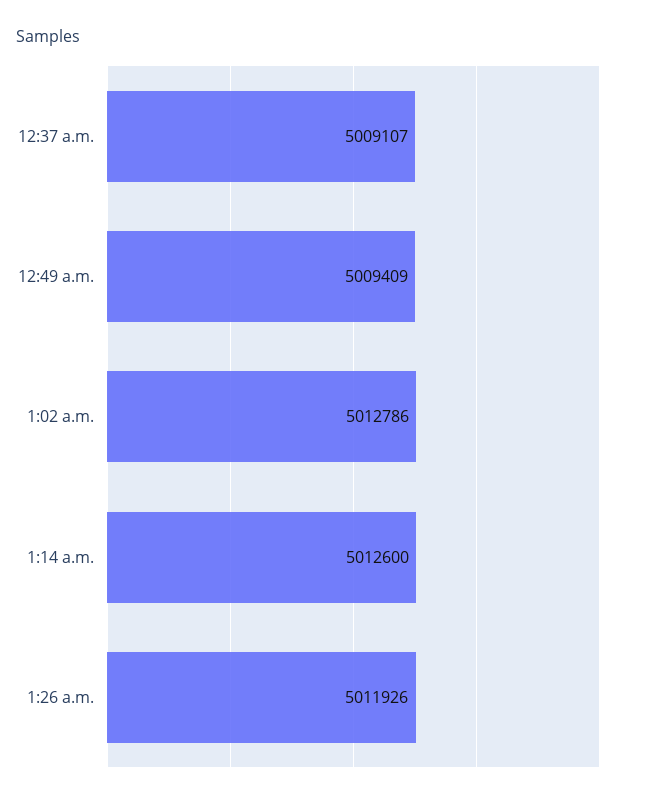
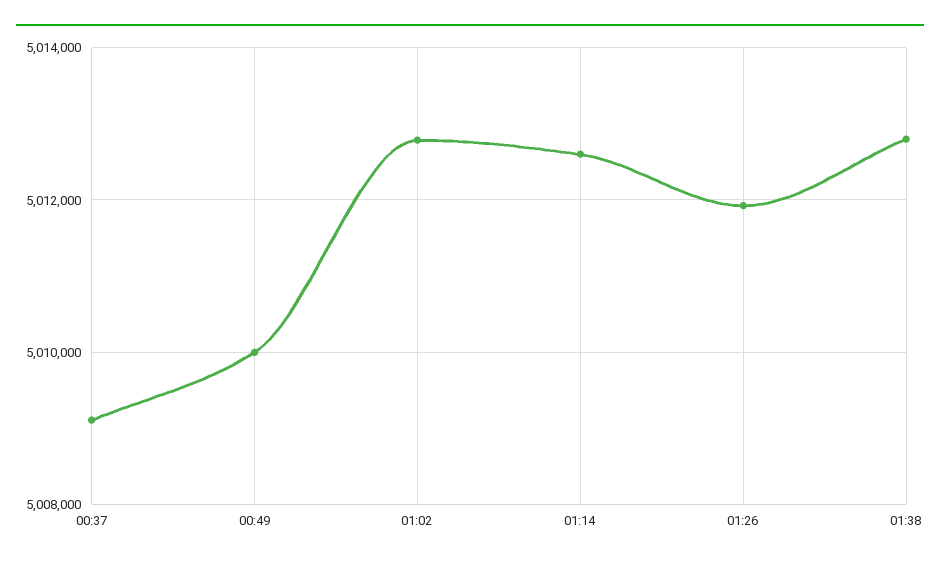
12:49 a.m.: 5009409 -> 5010000
01:38: none -> 5012800

